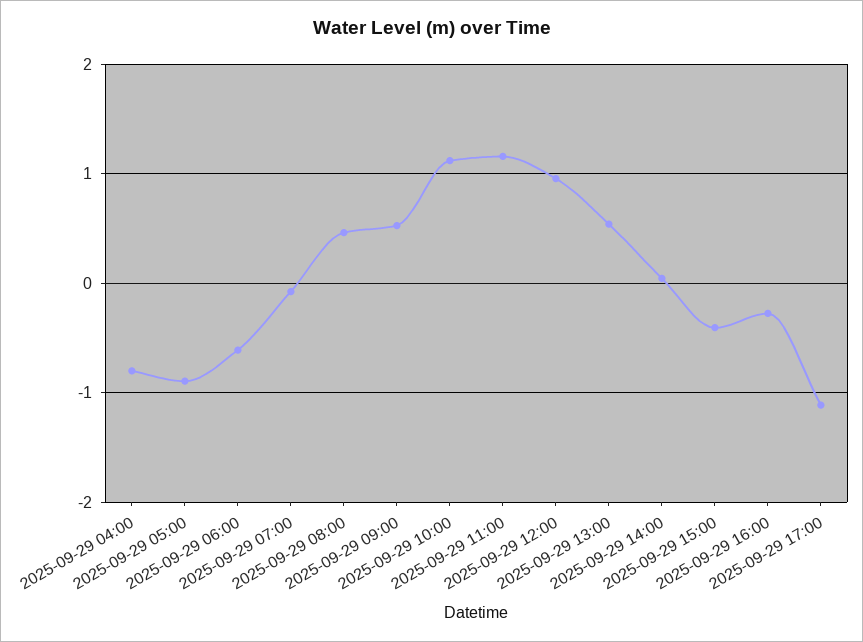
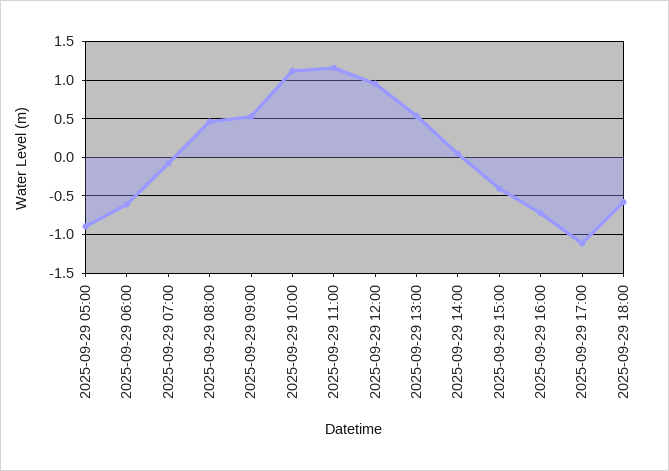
2025-09-29 04:00: -0.8 -> none
2025-09-29 16:00: -0.3 -> -0.7
2025-09-29 18:00: none -> -0.6

